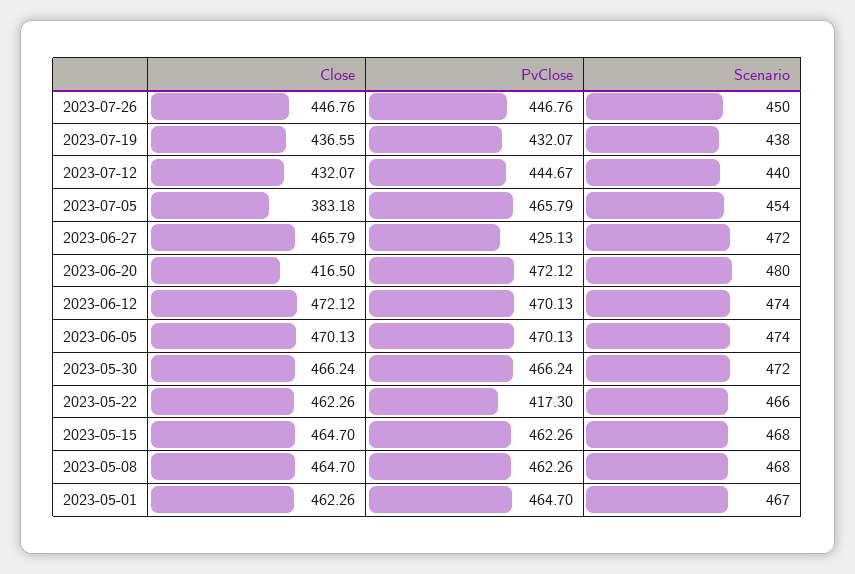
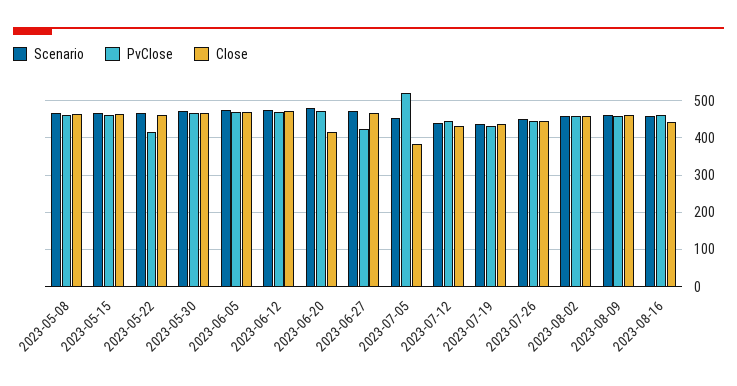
PvClose, 2023-07-05: 465.79 -> 520
Close, 2023-05-01: 462.26 -> none
PvClose, 2023-05-01: 464.7 -> none
Scenario, 2023-05-01: 467 -> none
Scenario, 2023-08-02: none -> 460
PvClose, 2023-08-02: none -> 460
Close, 2023-08-02: none -> 460
Scenario, 2023-08-09: none -> 460
PvClose, 2023-08-09: none -> 460
Close, 2023-08-09: none -> 460
Scenario, 2023-08-16: none -> 460
PvClose, 2023-08-16: none -> 460
Close, 2023-08-16: none -> 440

